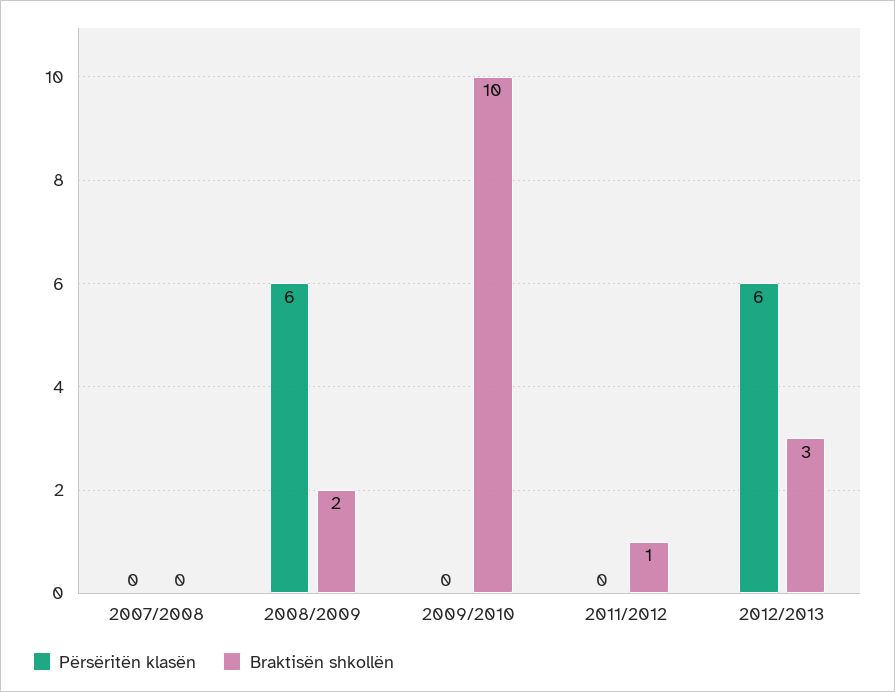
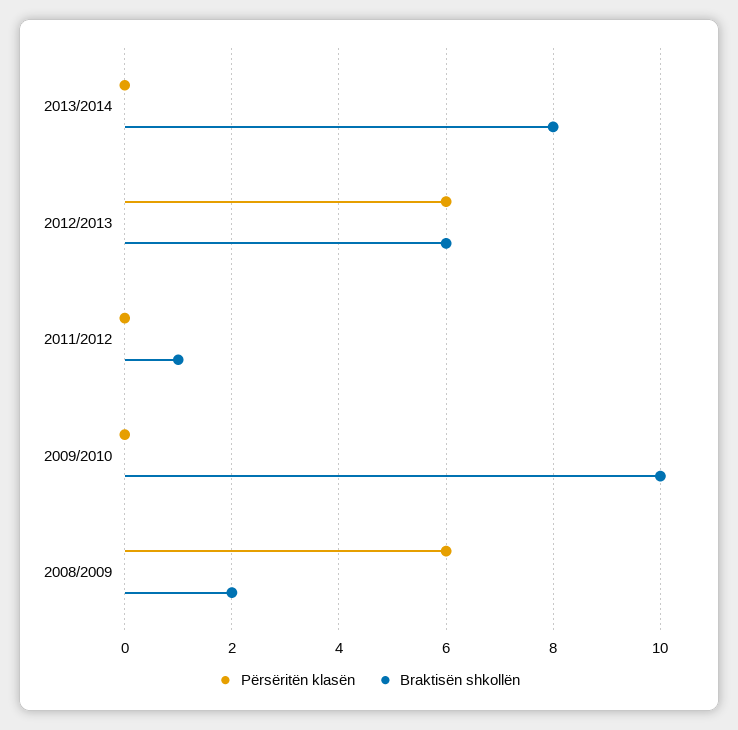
Përsëritën klasën, 2007/2008: 0 -> none
Braktisën shkollën, 2007/2008: 0 -> none
Braktisën shkollën, 2012/2013: 3 -> 6
Përsëritën klasën, 2013/2014: none -> 0
Braktisën shkollën, 2013/2014: none -> 8

